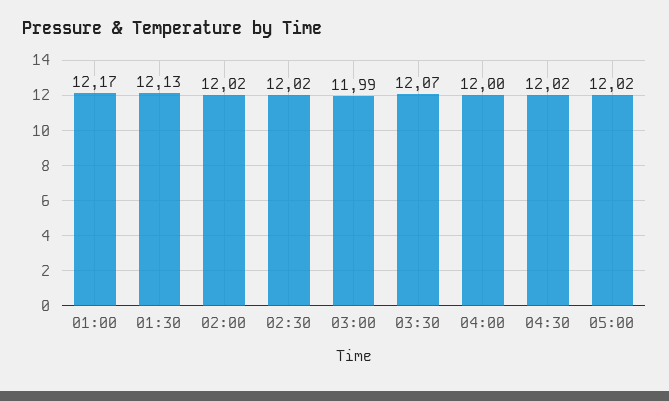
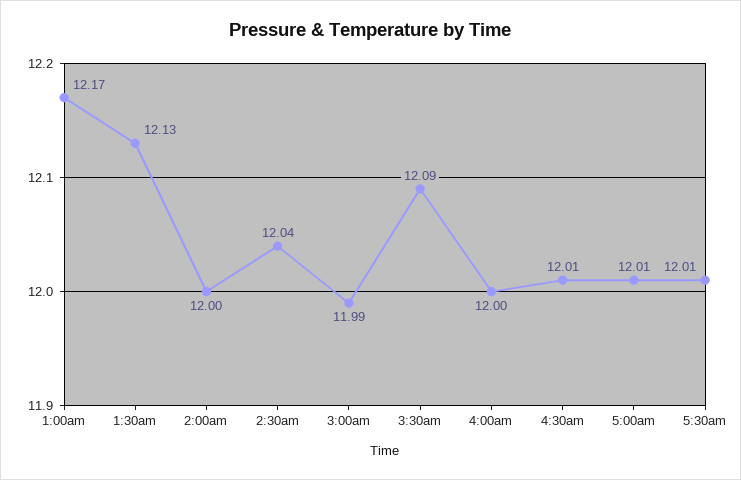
02:00: 12.02 -> 12
02:30: 12.02 -> 12.04
03:30: 12.07 -> 12.09
04:30: 12.02 -> 12.01
05:00: 12.02 -> 12.01
5:30am: none -> 12.01

